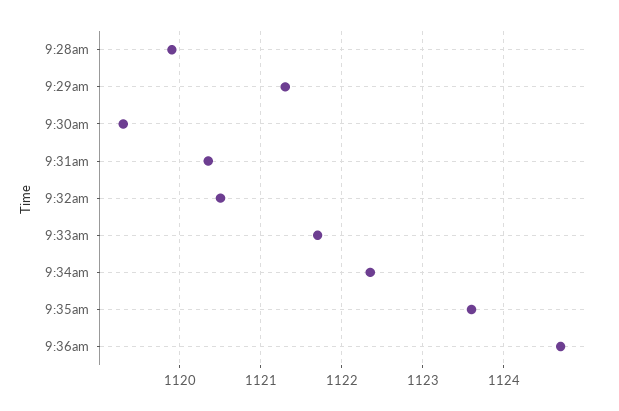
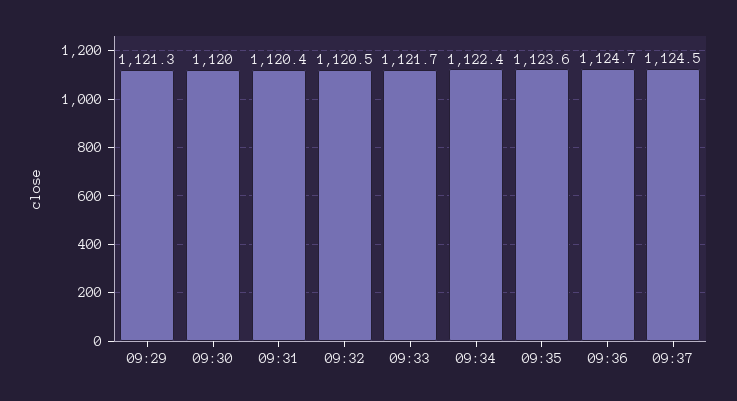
9:28am: 1119.9 -> none
9:30am: 1119.3 -> 1120
09:37: none -> 1124.5

